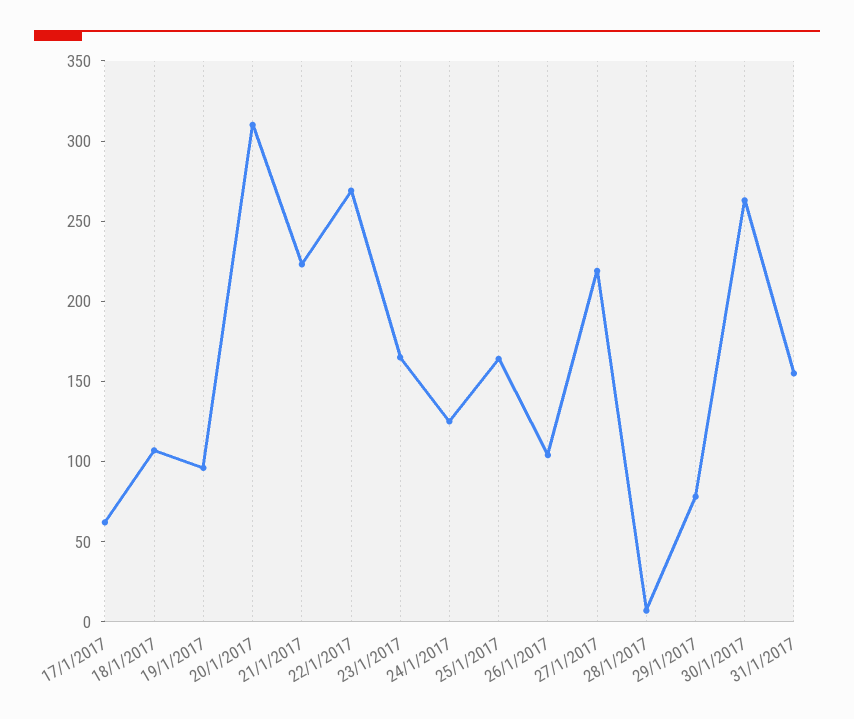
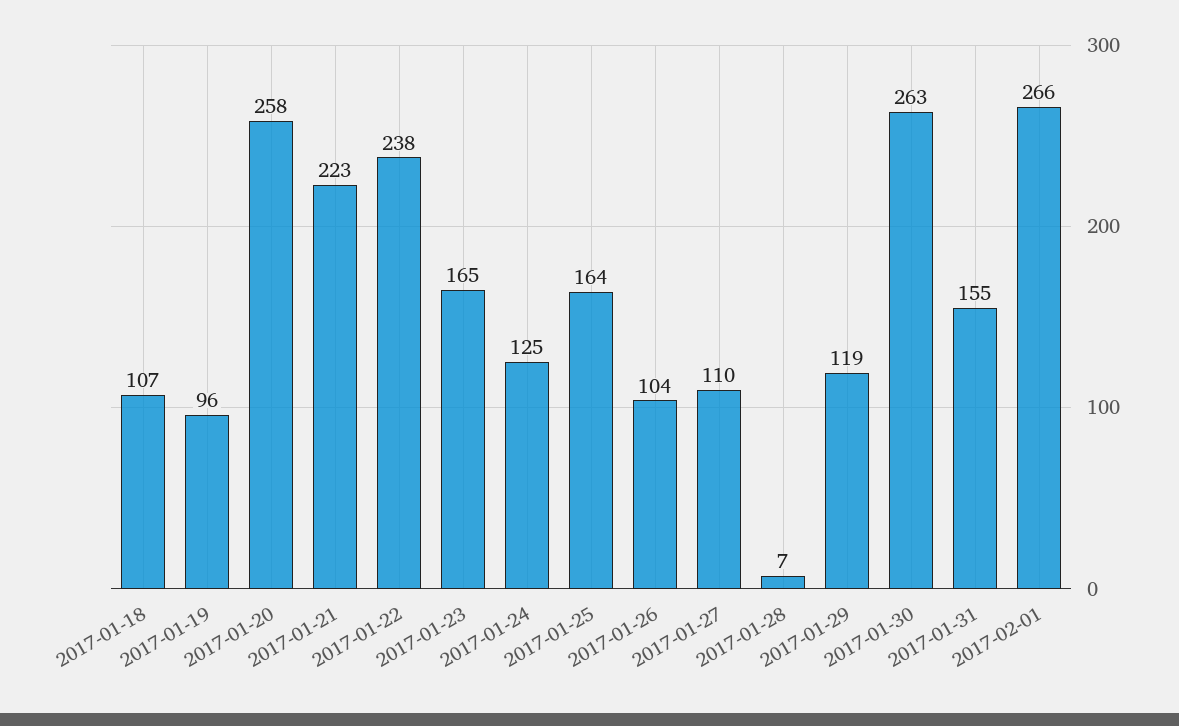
17/1/2017: 60 -> none
20/1/2017: 310 -> 258
22/1/2017: 270 -> 238
27/1/2017: 220 -> 110
29/1/2017: 80 -> 119
2017-02-01: none -> 266

